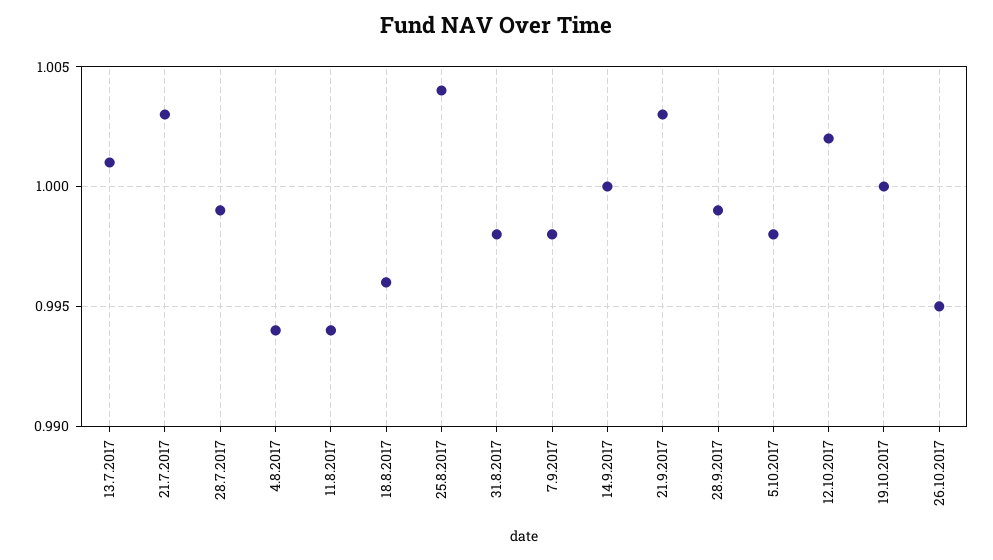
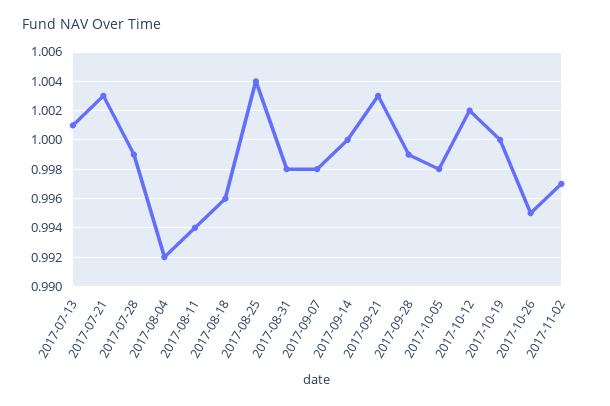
4.8.2017: 0.994 -> 0.992
2017-11-02: none -> 0.997

